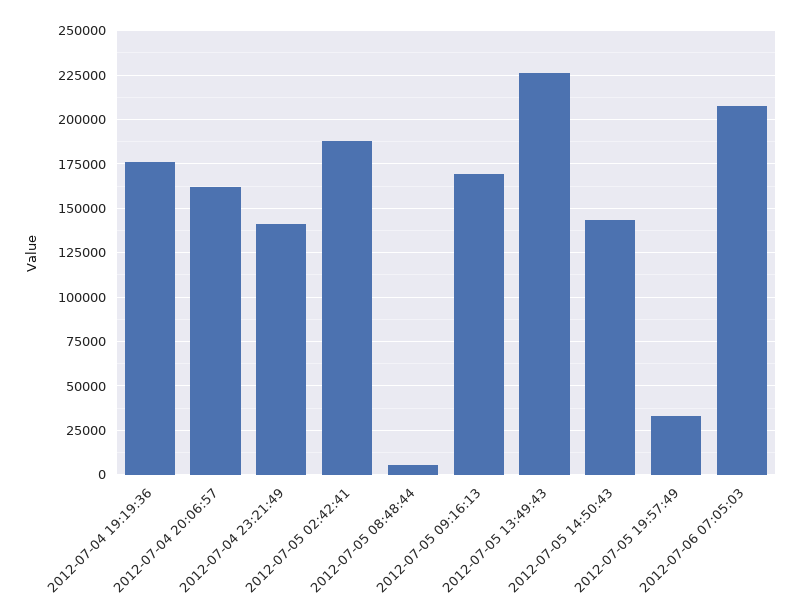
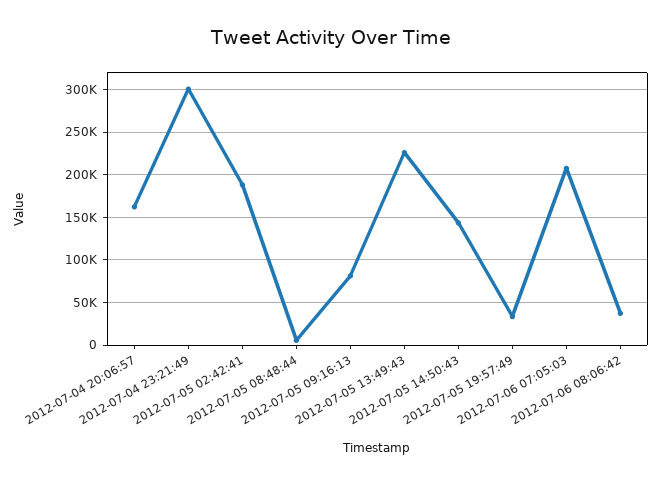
2012-07-04 19:19:36: 175000 -> none
2012-07-04 23:21:49: 140000 -> 300000
2012-07-05 09:16:13: 170000 -> 80000
2012-07-06 08:06:42: none -> 40000

